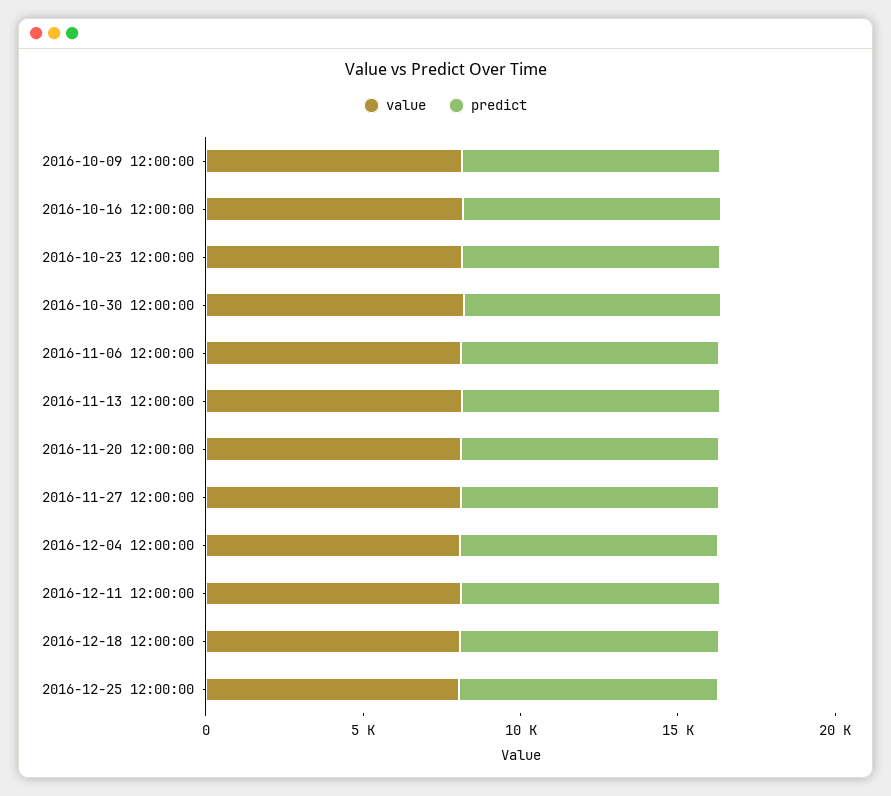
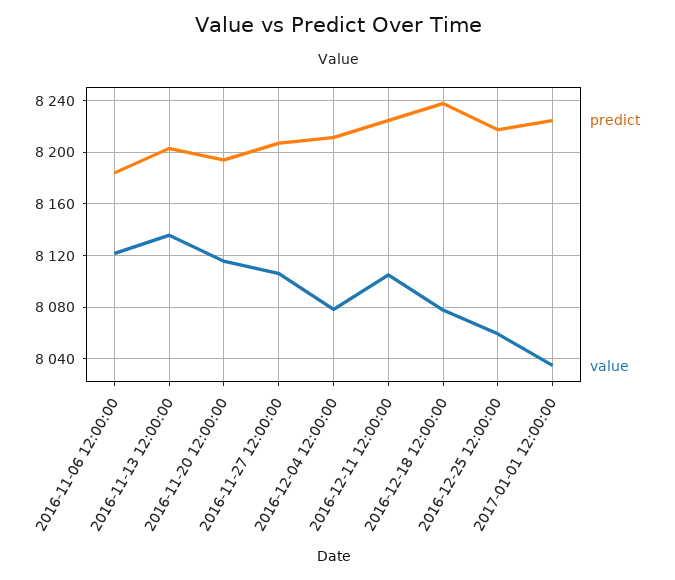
value, 2016-10-09 12:00:00: 8000 -> none
predict, 2016-10-09 12:00:00: 8000 -> none
value, 2016-10-16 12:00:00: 8000 -> none
predict, 2016-10-16 12:00:00: 8000 -> none
value, 2016-10-23 12:00:00: 8000 -> none
predict, 2016-10-23 12:00:00: 8000 -> none
value, 2016-10-30 12:00:00: 8000 -> none
predict, 2016-10-30 12:00:00: 8000 -> none
predict, 2017-01-01 12:00:00: none -> 8225
value, 2017-01-01 12:00:00: none -> 8035

